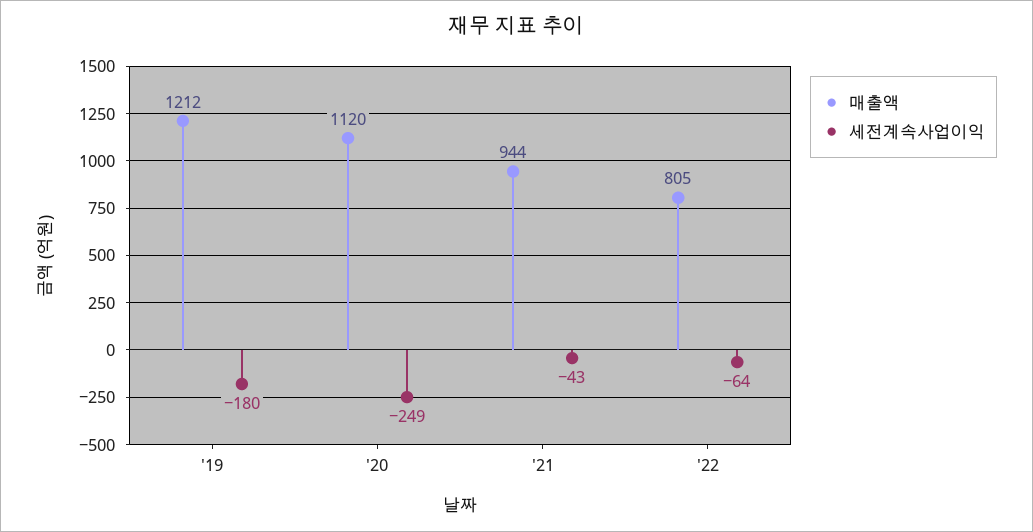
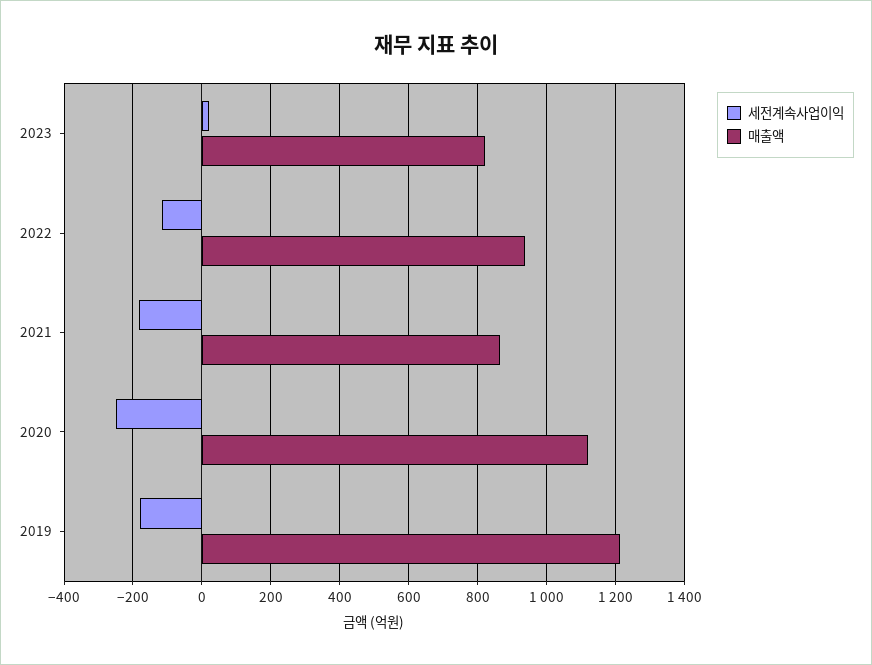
매출액, '21: 944 -> 860
세전계속사업이익, '21: -43 -> -180
매출액, '22: 805 -> 940
세전계속사업이익, '22: -64 -> -120
세전계속사업이익, 2023: none -> 20
매출액, 2023: none -> 820

